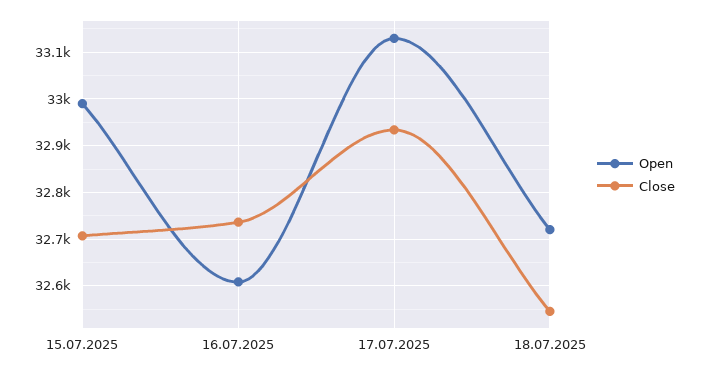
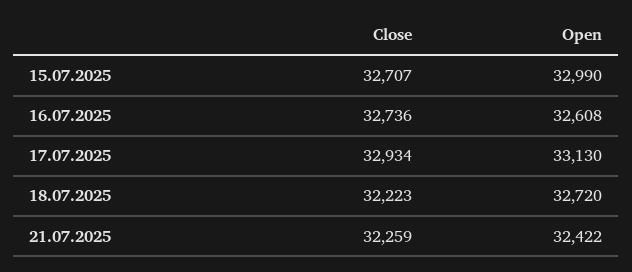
Close, 18.07.2025: 32540 -> 32223
Close, 21.07.2025: none -> 32259
Open, 21.07.2025: none -> 32422

